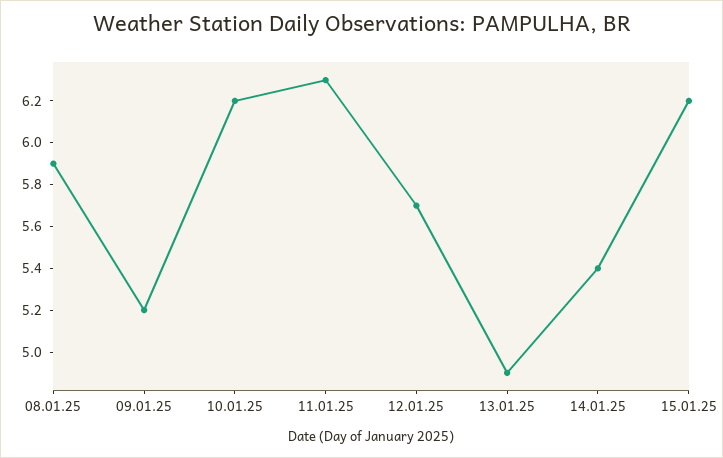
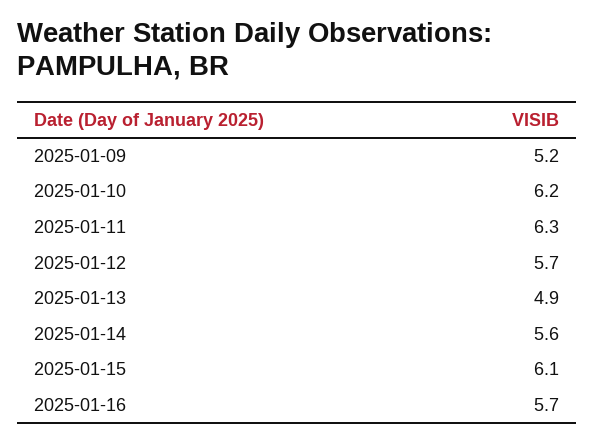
08.01.25: 5.9 -> none
14.01.25: 5.4 -> 5.6
15.01.25: 6.2 -> 6.1
2025-01-16: none -> 5.7

